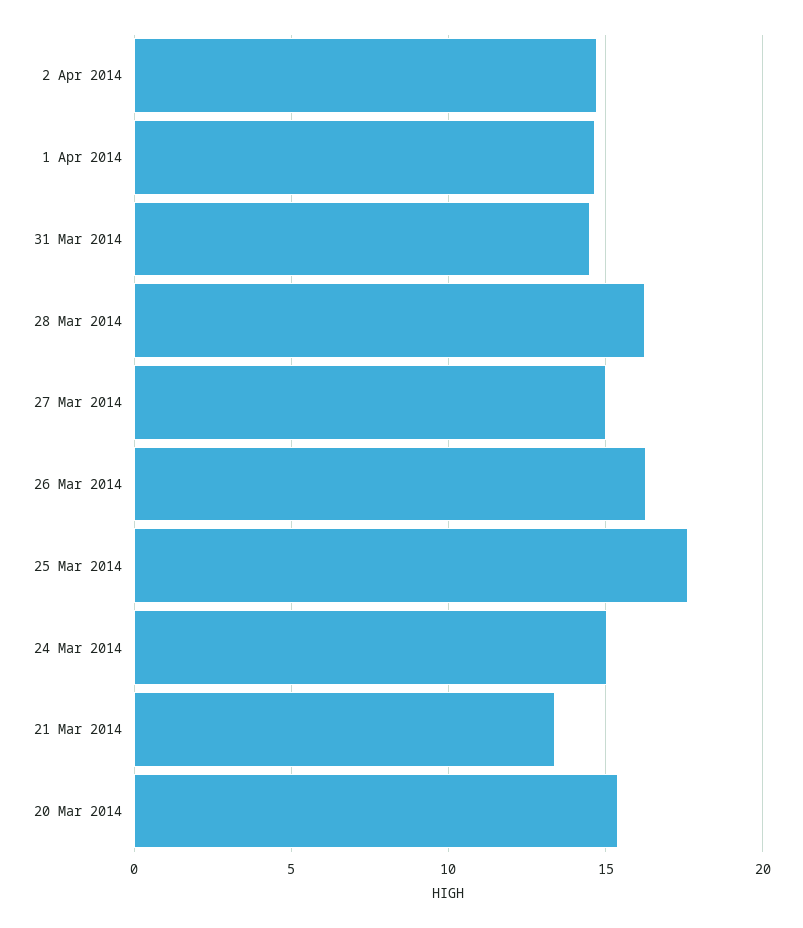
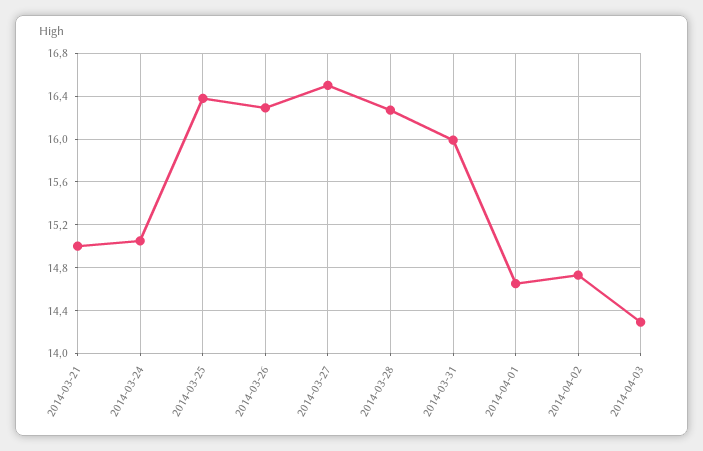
31 Mar 2014: 14.5 -> 16
27 Mar 2014: 15 -> 16.5
25 Mar 2014: 17.5 -> 16.4
21 Mar 2014: 13.5 -> 15
20 Mar 2014: 15.5 -> none
2014-04-03: none -> 14.3

